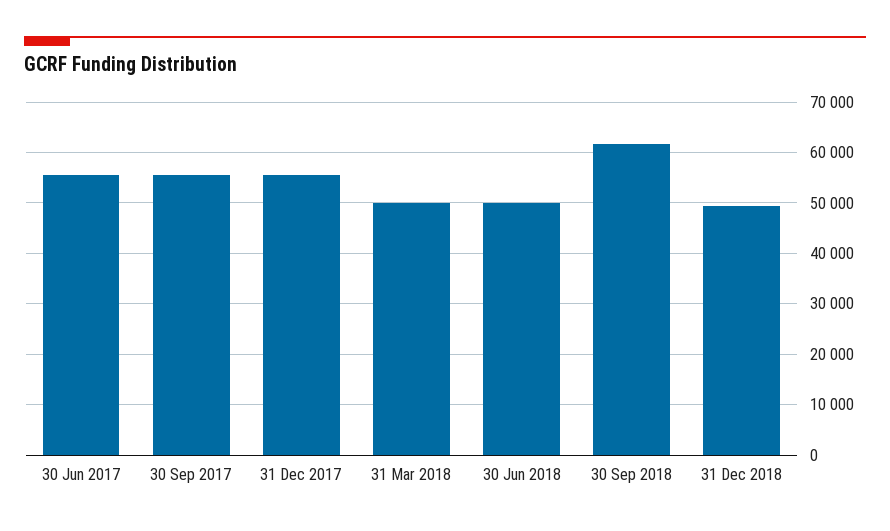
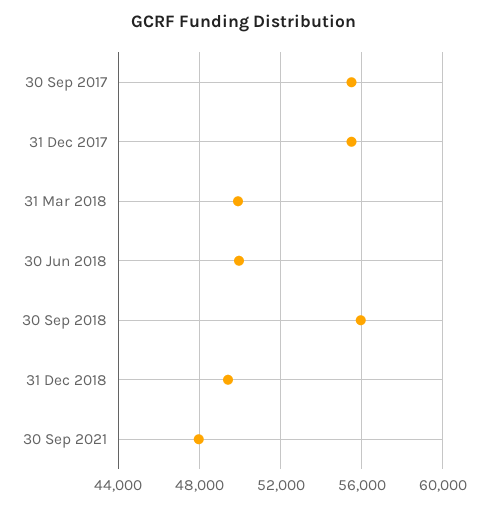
30 Jun 2017: 56000 -> none
30 Sep 2018: 62000 -> 56000
30 Sep 2021: none -> 48000

